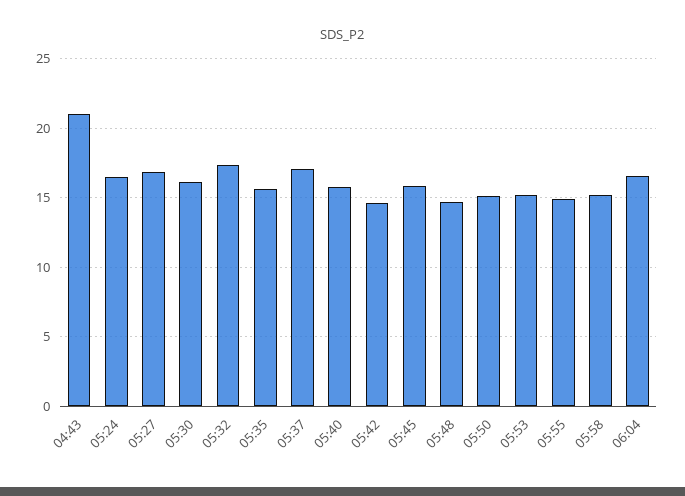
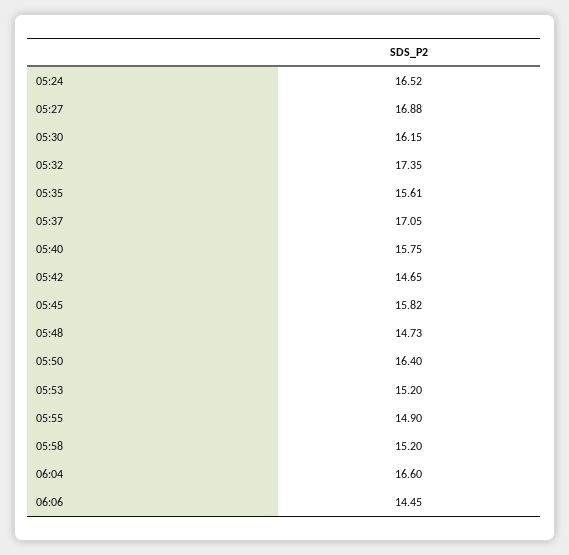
04:43: 21 -> none
05:50: 15 -> 16.4
06:06: none -> 14.45

